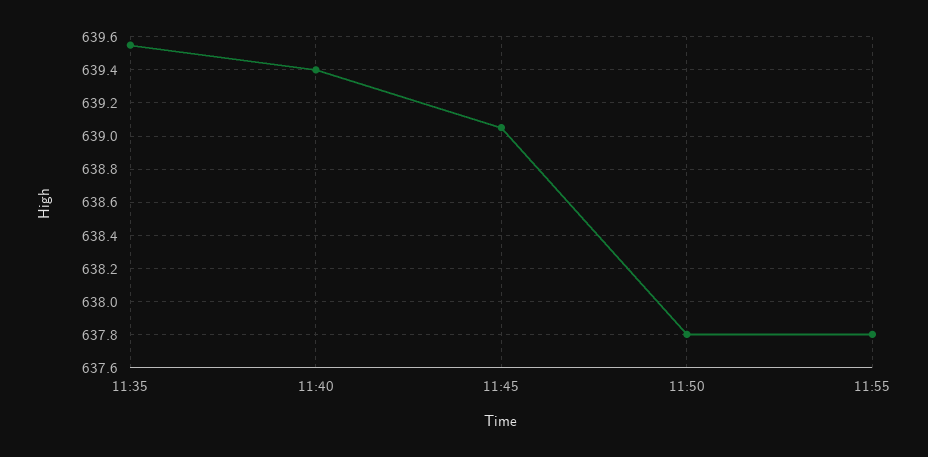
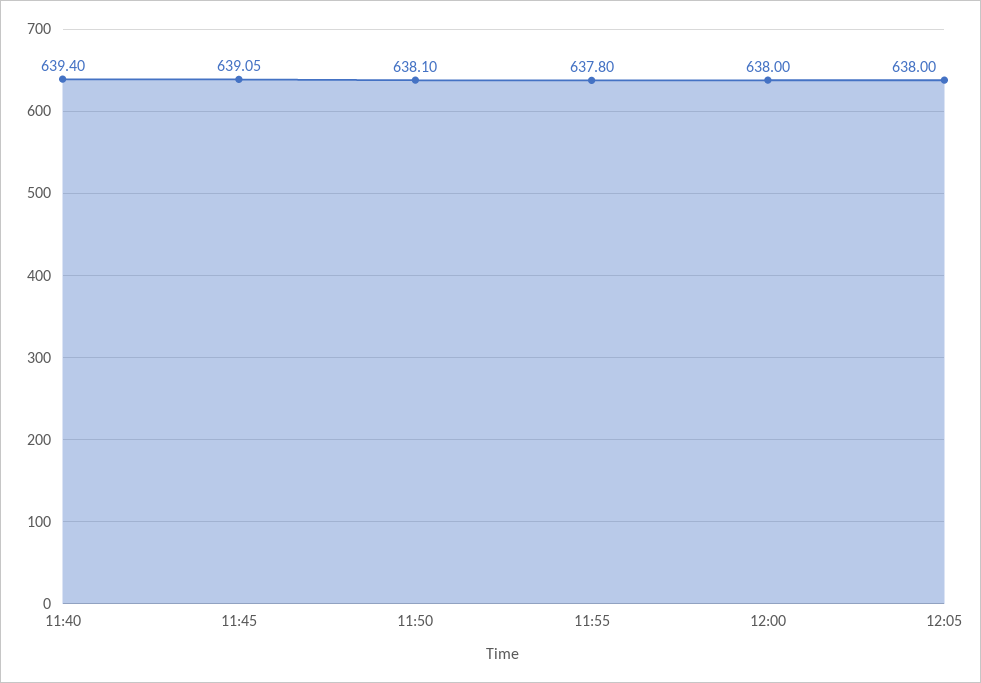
11:35: 639.55 -> none
11:50: 637.8 -> 638.1
12:00: none -> 638
12:05: none -> 638

